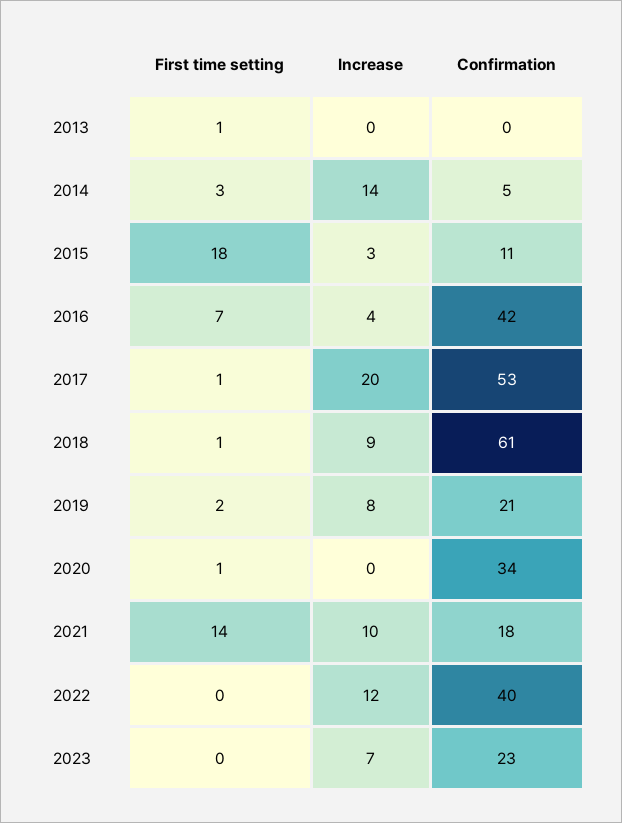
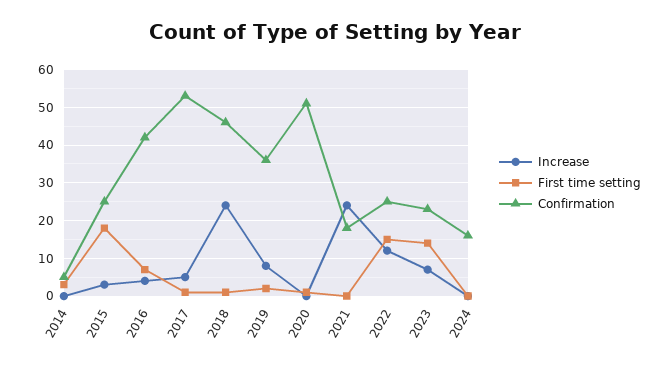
First time setting, 2013: 1 -> none
Increase, 2013: 0 -> none
Confirmation, 2013: 0 -> none
Increase, 2014: 14 -> 0
Confirmation, 2015: 11 -> 25
Increase, 2017: 20 -> 5
Increase, 2018: 9 -> 25
Confirmation, 2018: 61 -> 45
Confirmation, 2019: 21 -> 35
Confirmation, 2020: 34 -> 50
First time setting, 2021: 14 -> 0
Increase, 2021: 10 -> 25
First time setting, 2022: 0 -> 15
Confirmation, 2022: 40 -> 25
First time setting, 2023: 0 -> 15
Increase, 2024: none -> 0
First time setting, 2024: none -> 0
Confirmation, 2024: none -> 15

